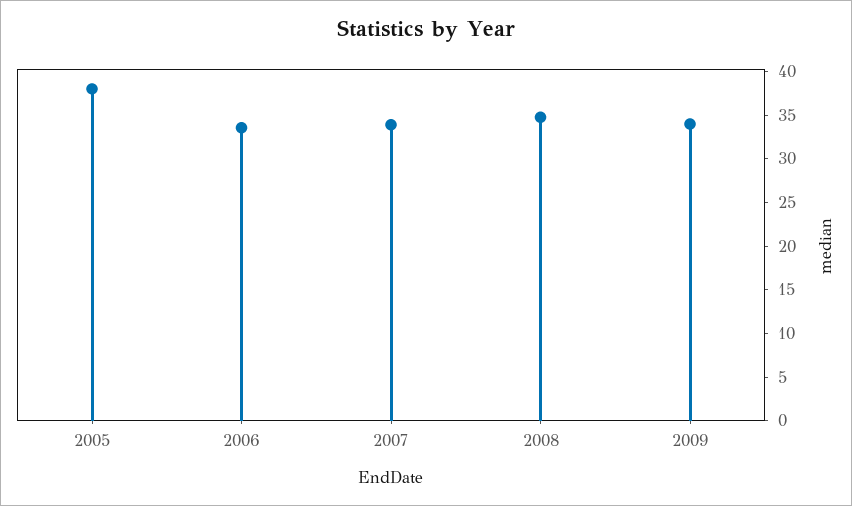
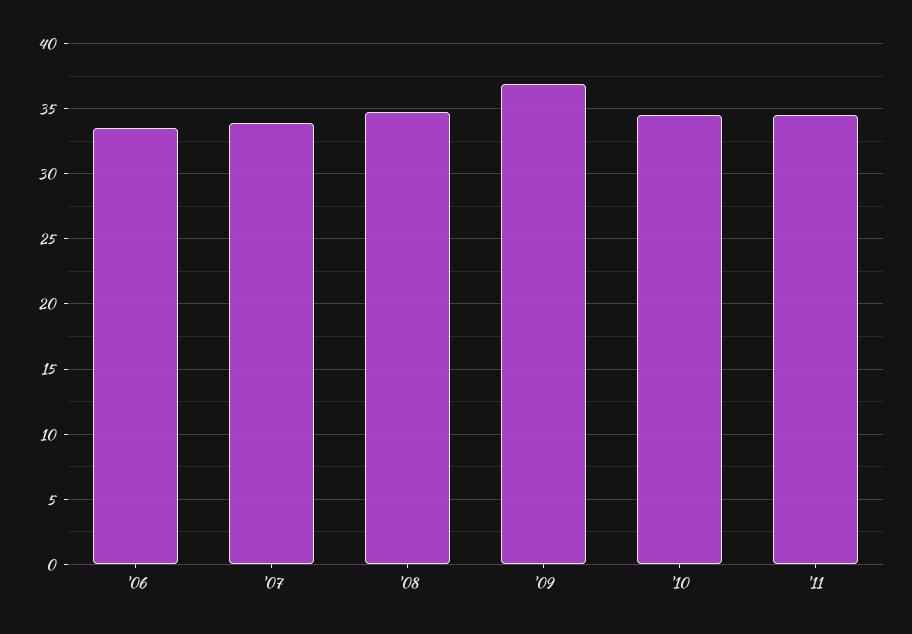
2005: 38 -> none
2009: 34 -> 37
'10: none -> 34.5
'11: none -> 34.5

